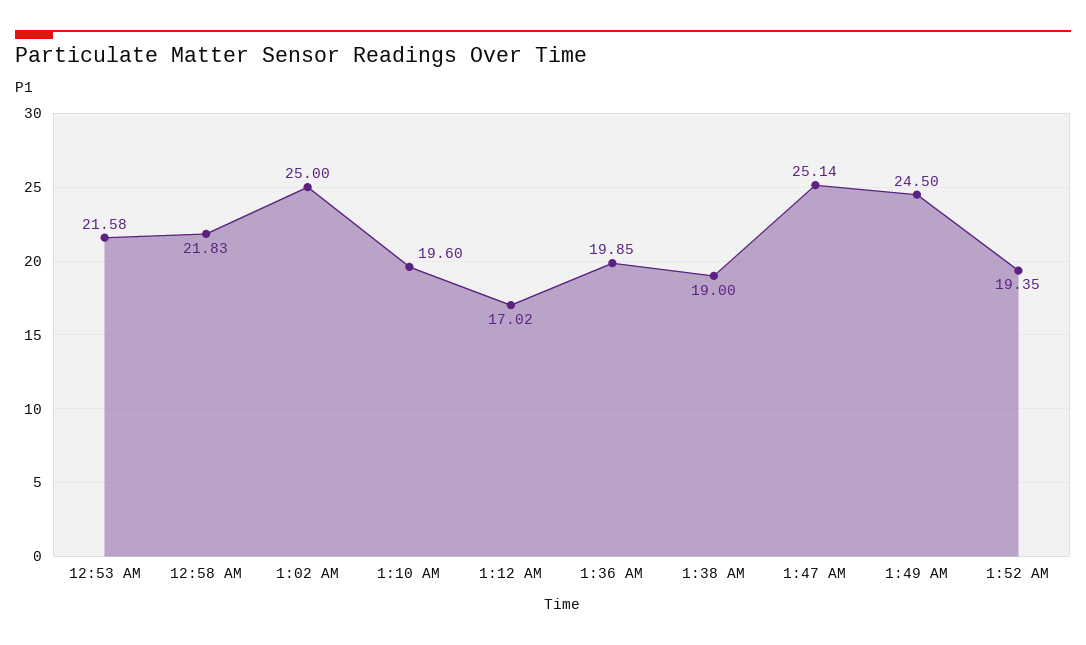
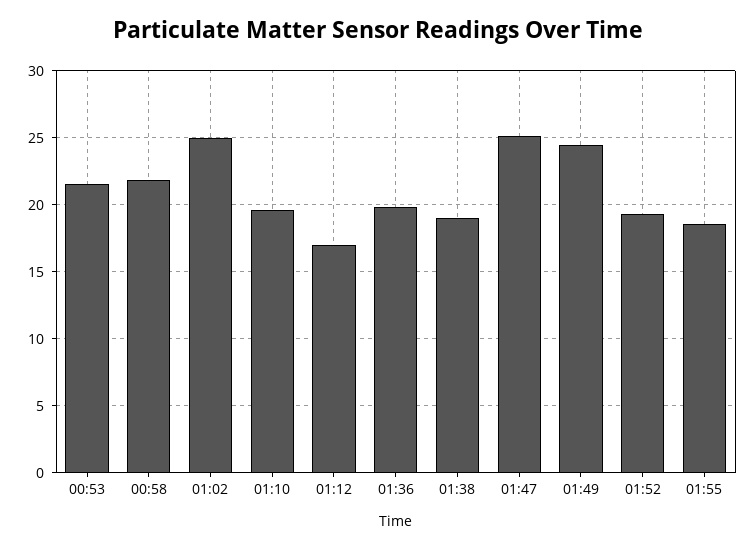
01:55: none -> 18.5

